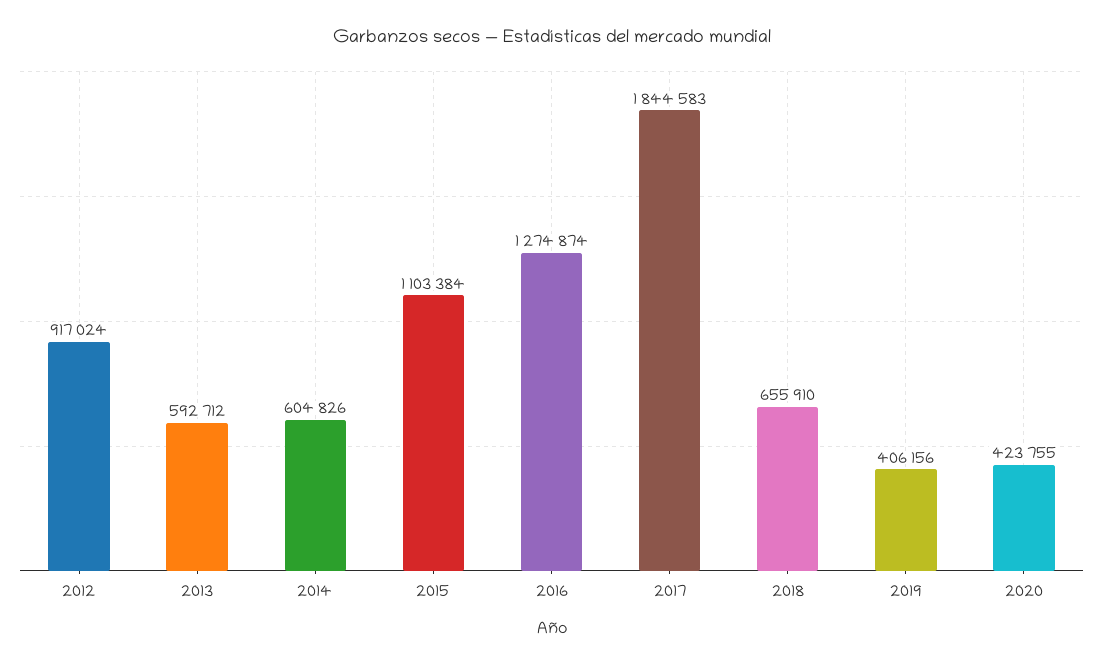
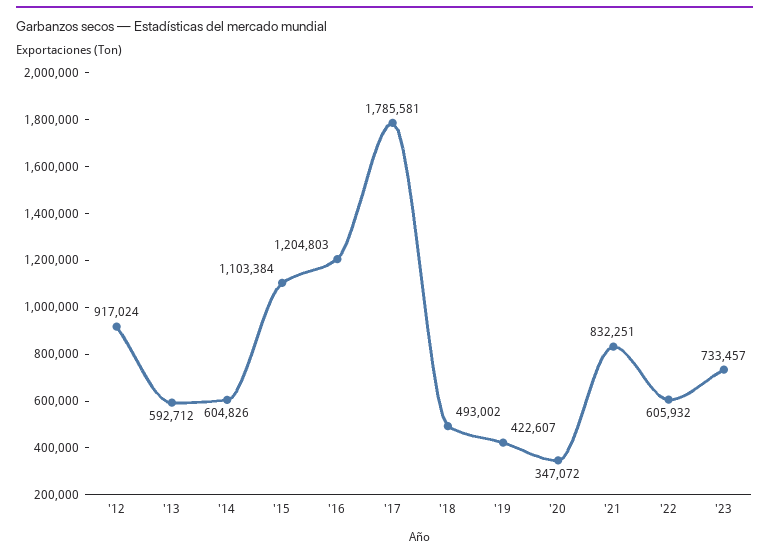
2016: 1274874 -> 1204803
2017: 1844583 -> 1785581
2018: 655910 -> 493002
2019: 406156 -> 422607
2020: 423755 -> 347072
'21: none -> 832251
'22: none -> 605932
'23: none -> 733457

